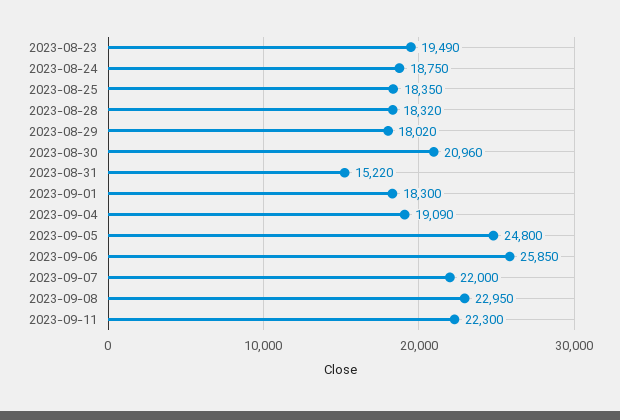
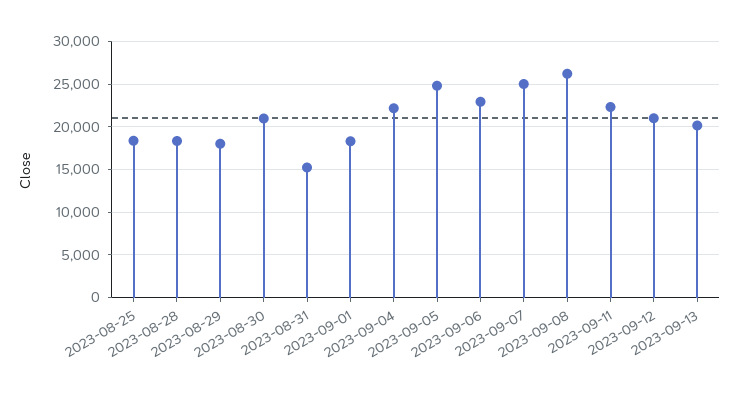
2023-08-23: 19490 -> none
2023-08-24: 18750 -> none
2023-09-04: 19090 -> 22000
2023-09-06: 25850 -> 23000
2023-09-07: 22000 -> 25000
2023-09-08: 22950 -> 26000
2023-09-12: none -> 21000
2023-09-13: none -> 20000

